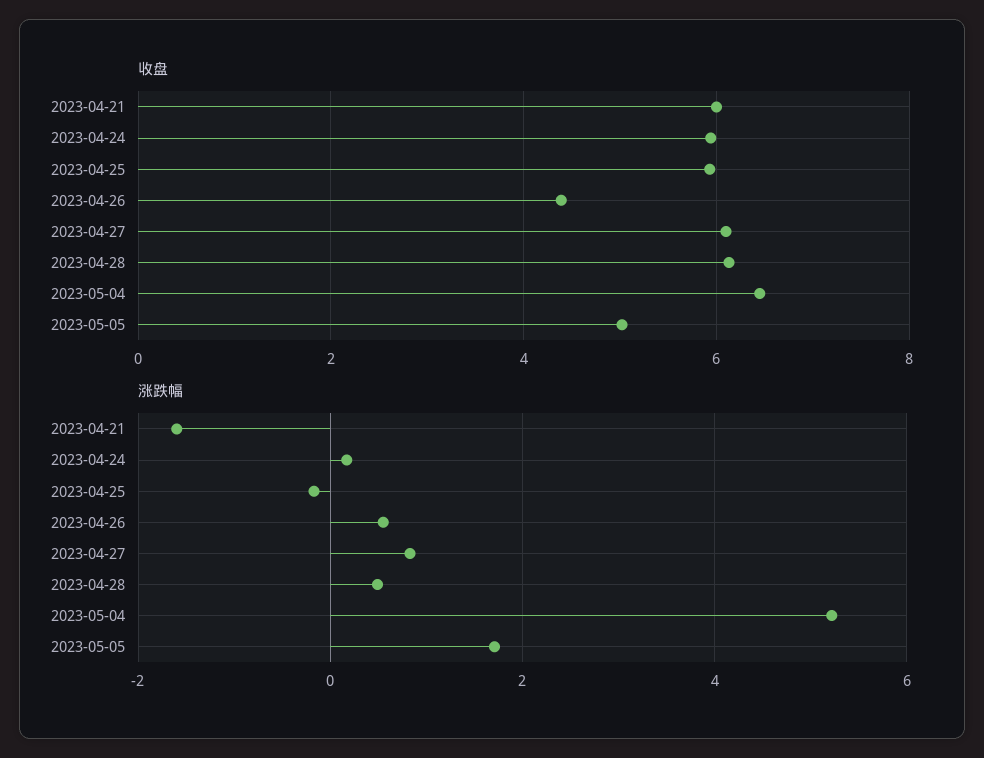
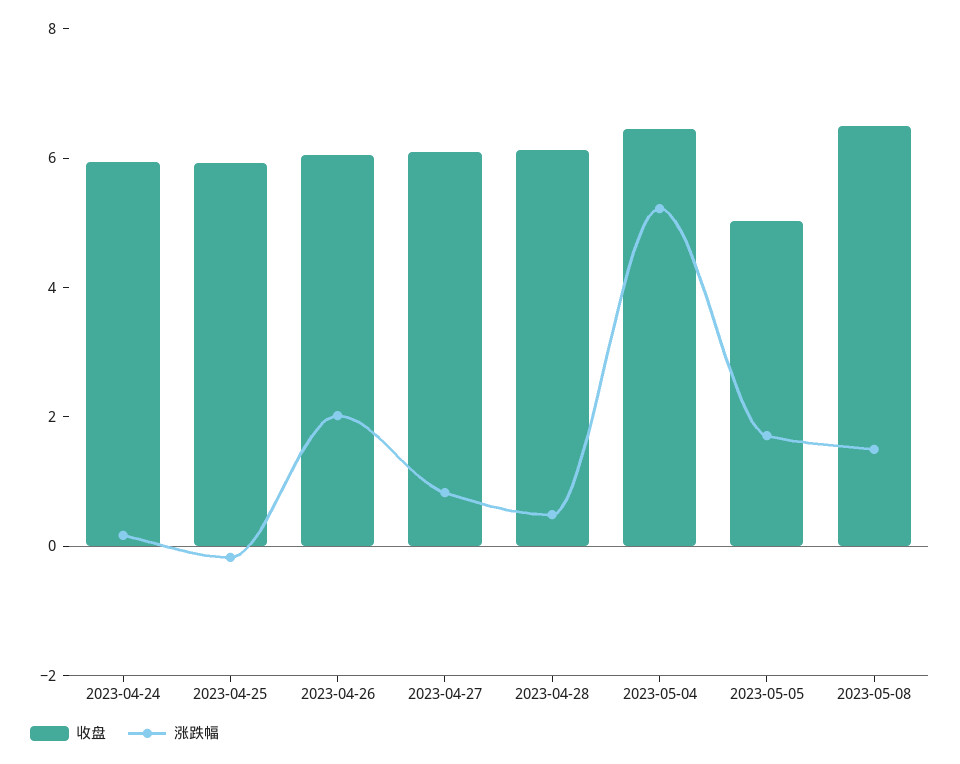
收盘, 2023-04-21: 6 -> none
收盘, 2023-04-26: 4.4 -> 6
涨跌幅, 2023-04-21: -1.6 -> none
涨跌幅, 2023-04-26: 0.6 -> 2
收盘, 2023-05-08: none -> 6.5
涨跌幅, 2023-05-08: none -> 1.5

